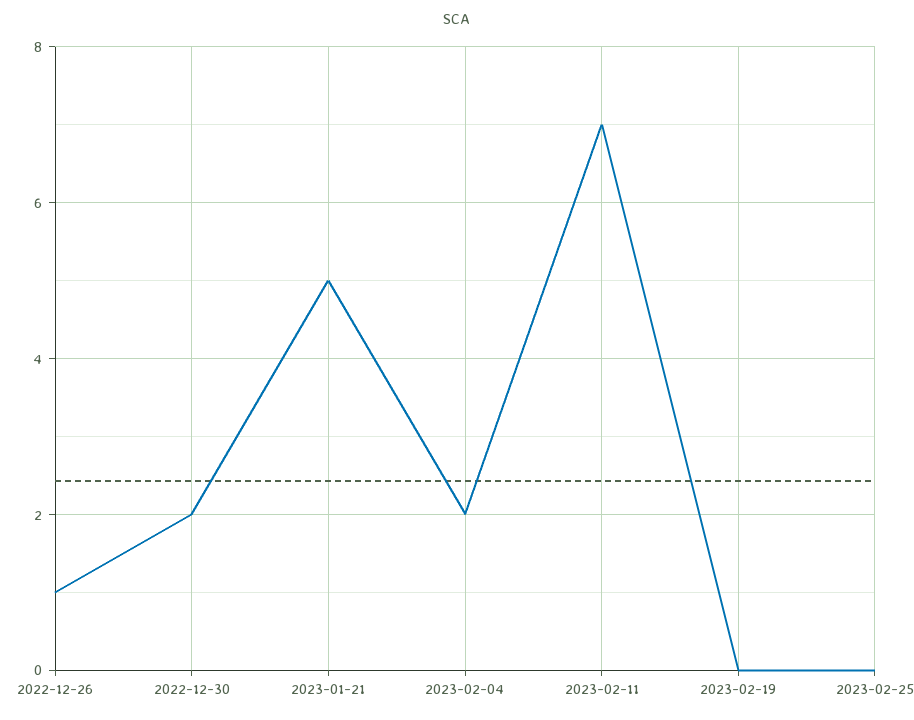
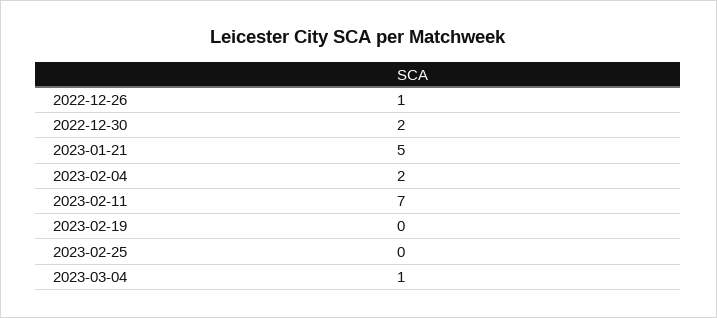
2023-03-04: none -> 1

